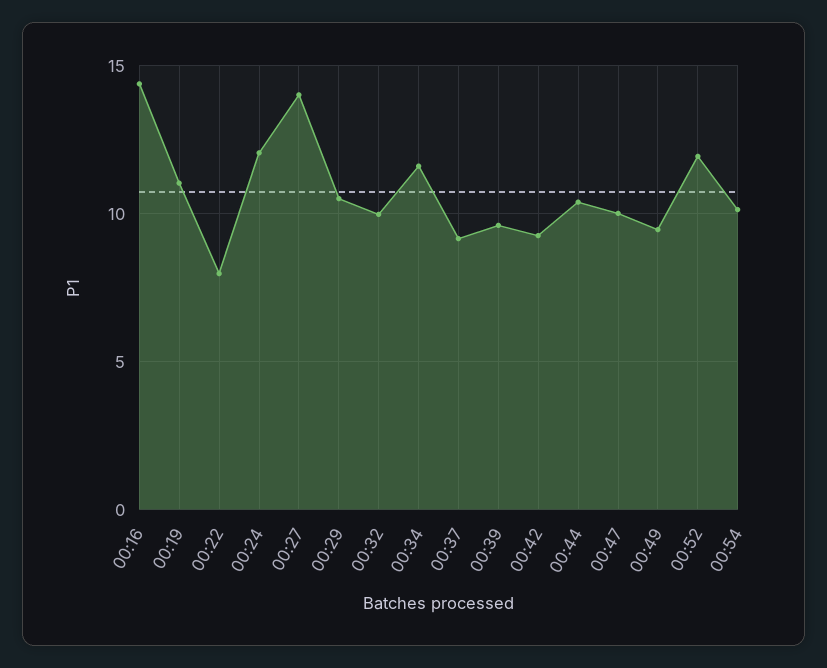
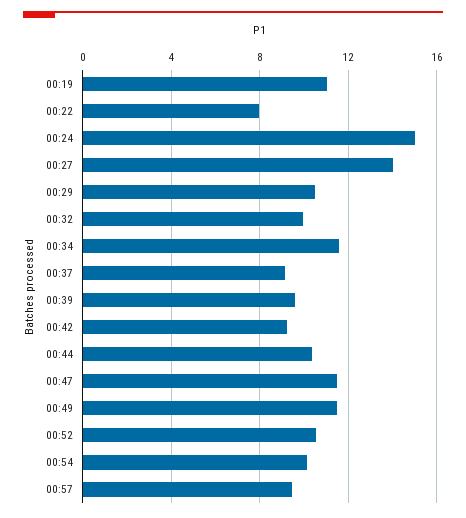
00:16: 14.5 -> none
00:24: 12 -> 15
00:47: 10 -> 11.5
00:49: 9.5 -> 11.5
00:52: 12 -> 10.5
00:57: none -> 9.5

